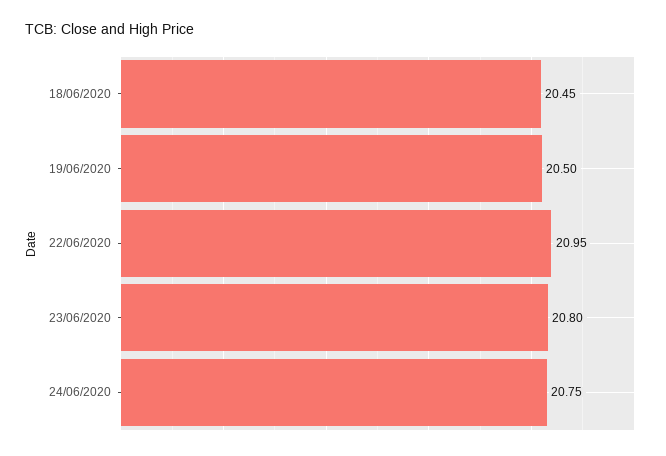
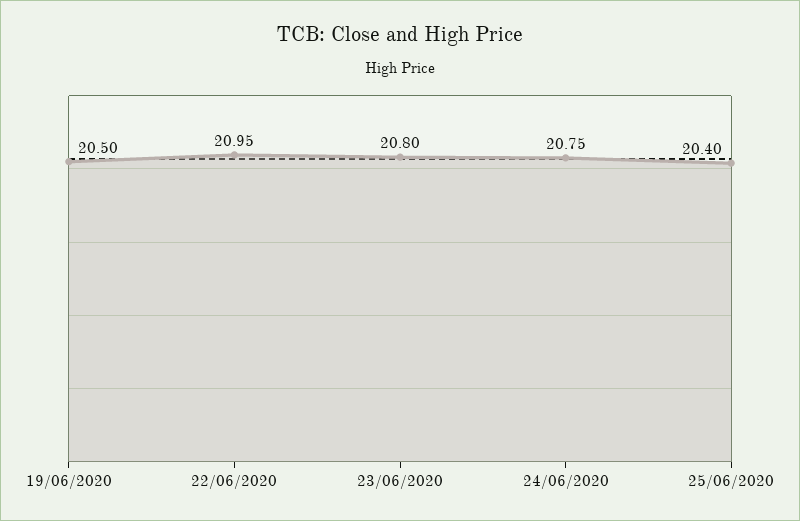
18/06/2020: 20.45 -> none
25/06/2020: none -> 20.4

